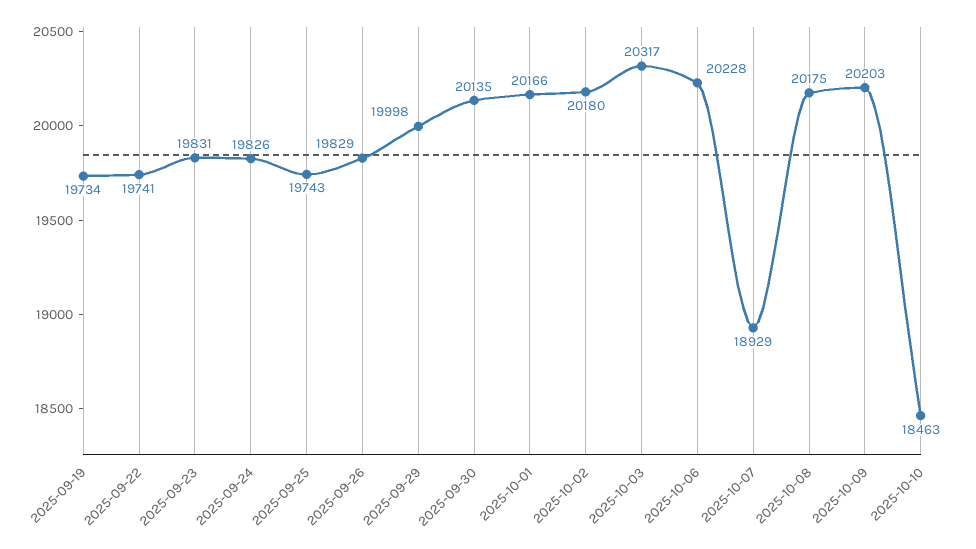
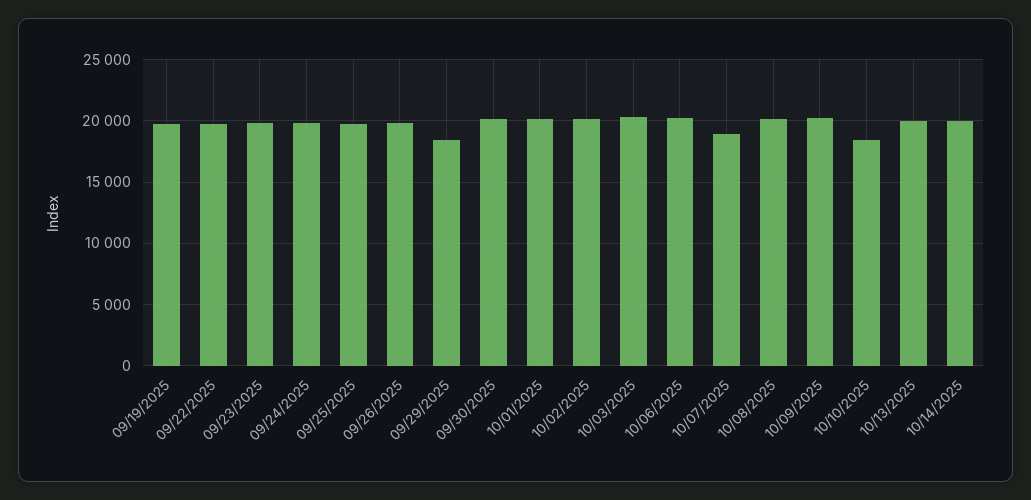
2025-09-29: 19998 -> 18500
10/13/2025: none -> 20000
10/14/2025: none -> 20000

